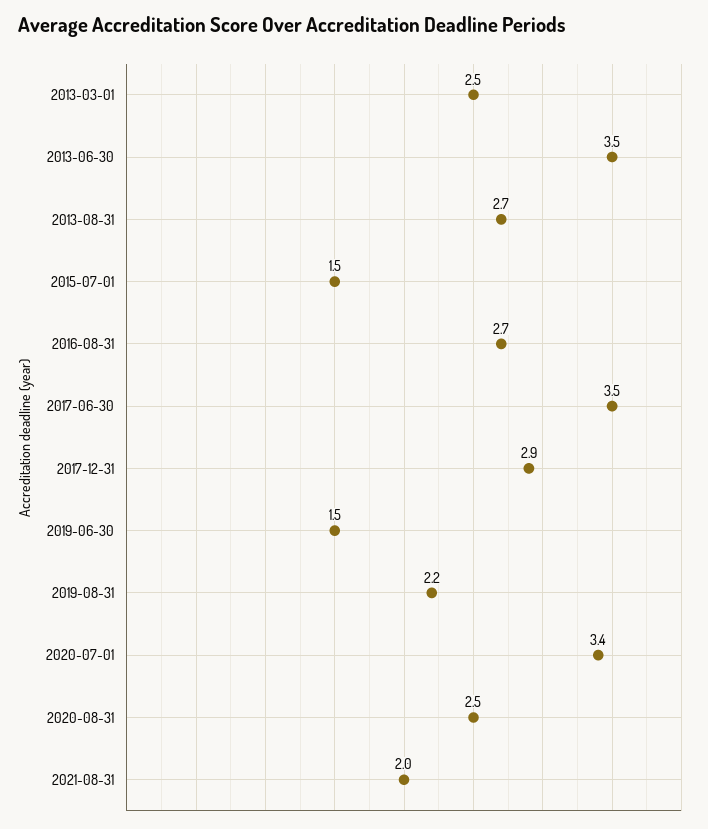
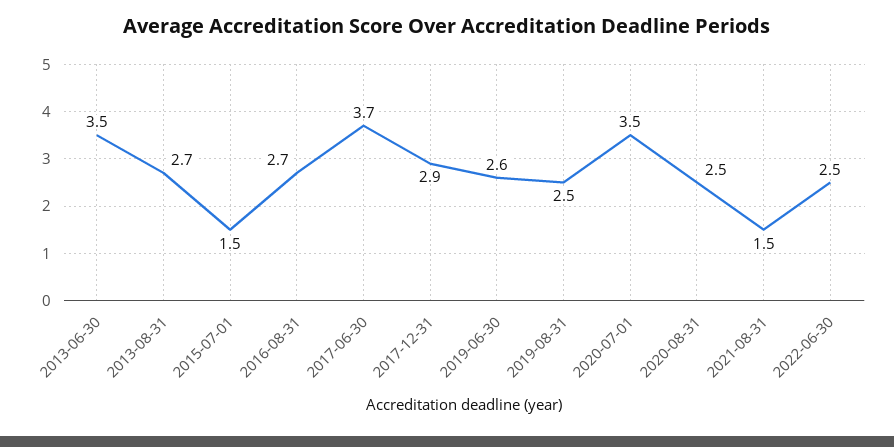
2013-03-01: 2.5 -> none
2017-06-30: 3.5 -> 3.7
2019-06-30: 1.5 -> 2.6
2019-08-31: 2.2 -> 2.5
2020-07-01: 3.4 -> 3.5
2021-08-31: 2 -> 1.5
2022-06-30: none -> 2.5

